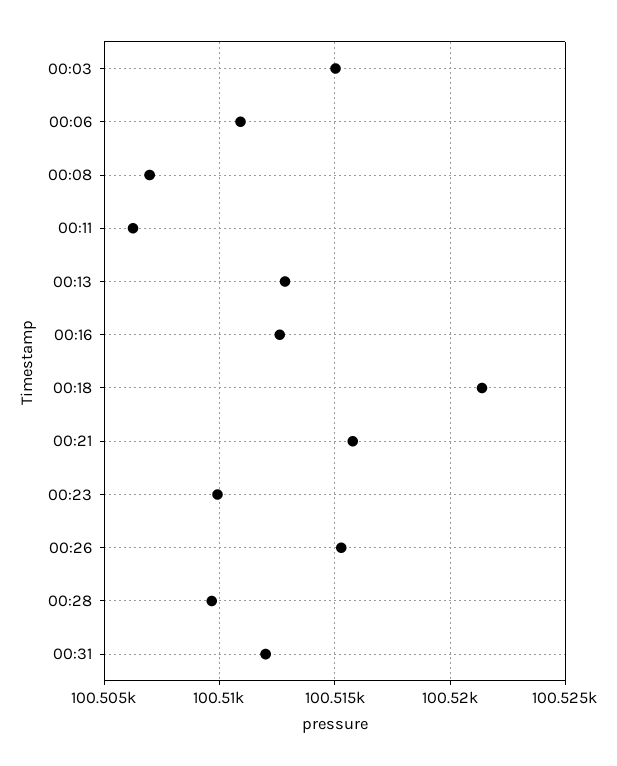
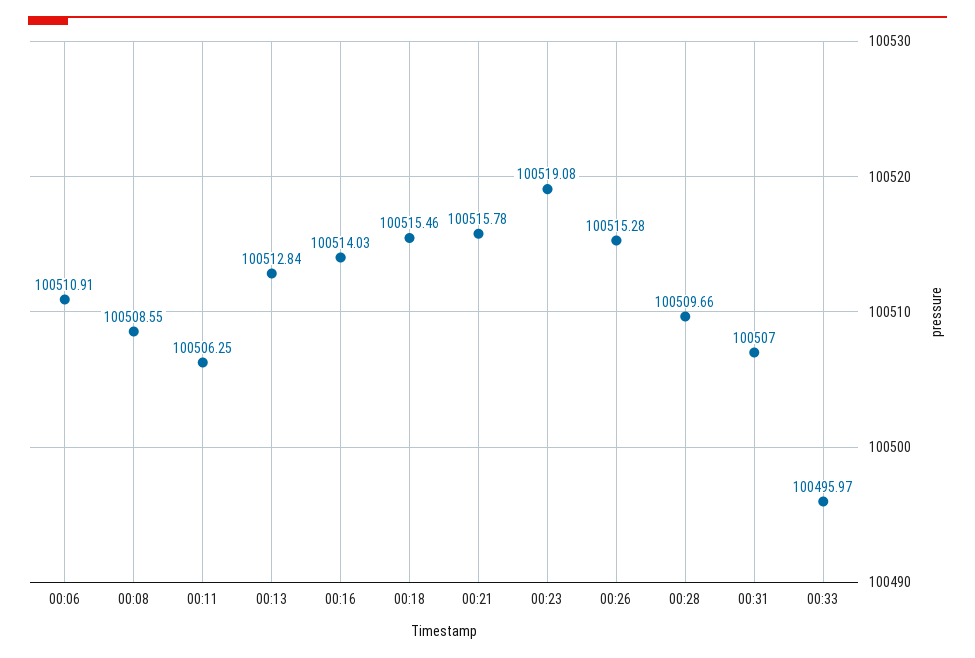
00:03: 100515 -> none
00:08: 100507 -> 100508.55
00:16: 100512.5 -> 100514.03
00:18: 100521.5 -> 100515.46
00:23: 100510 -> 100519.08
00:31: 100512 -> 100507
00:33: none -> 100495.97

